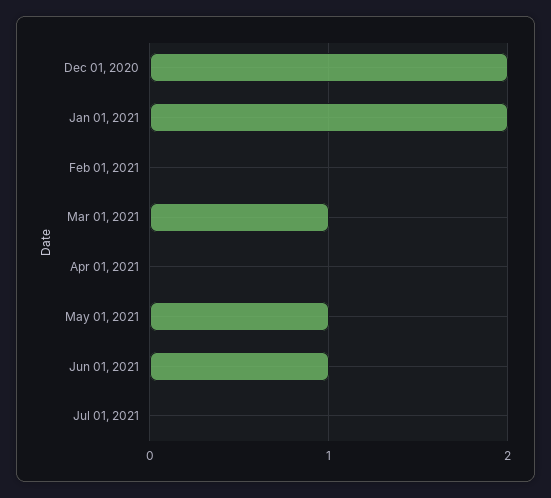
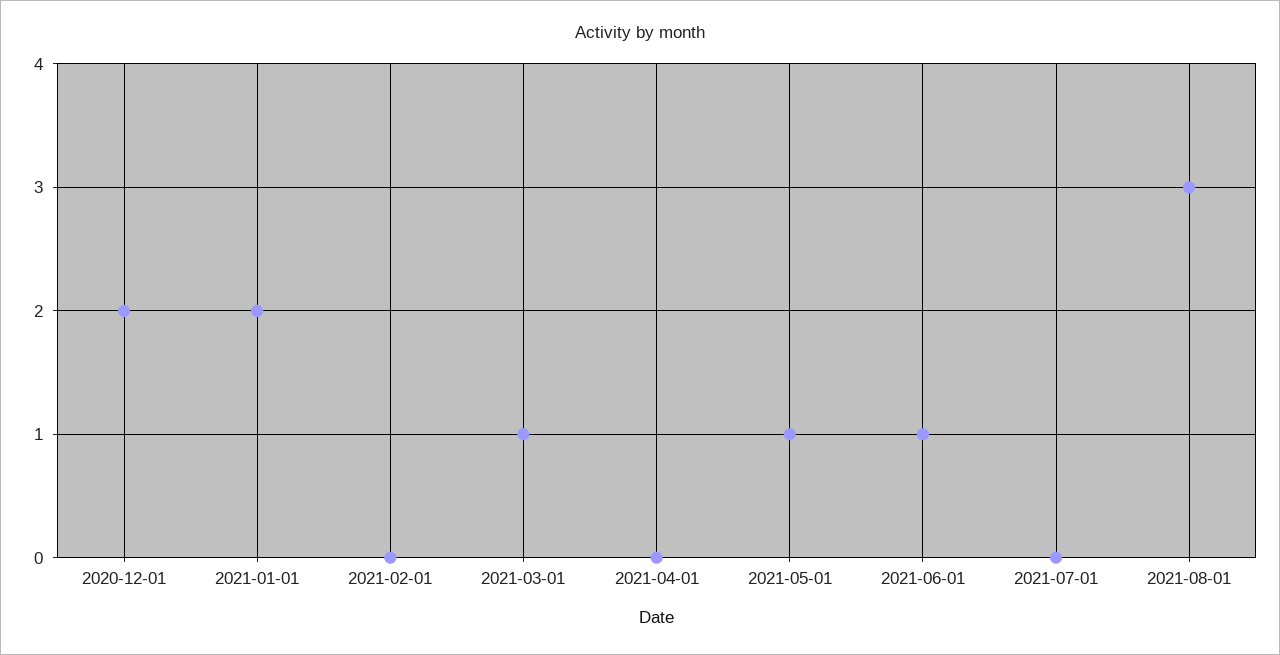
2021-08-01: none -> 3

